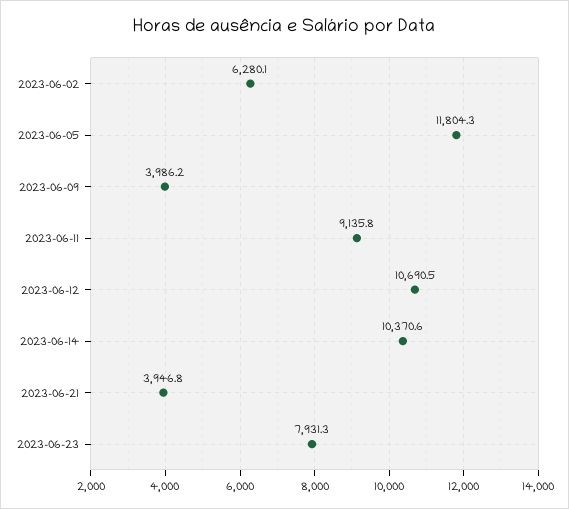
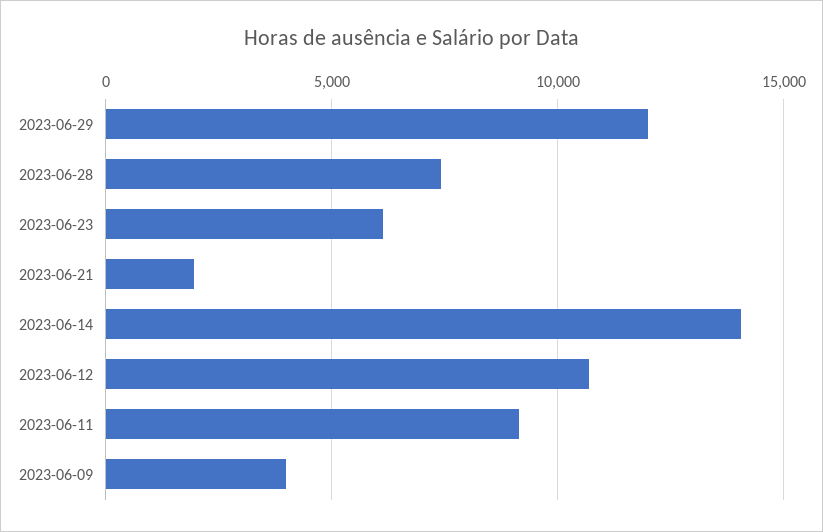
2023-06-02: 6280.1 -> none
2023-06-05: 11804.3 -> none
2023-06-14: 10370.6 -> 14000
2023-06-21: 3946.8 -> 2000
2023-06-23: 7931.3 -> 6000
2023-06-29: none -> 12000
2023-06-28: none -> 7500

